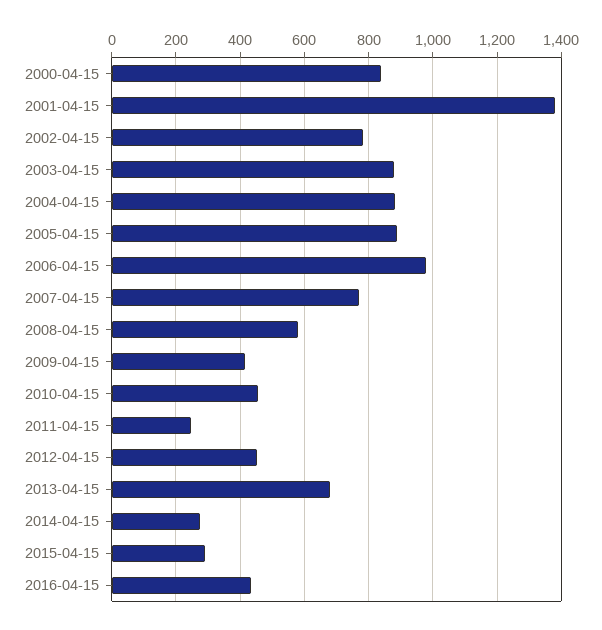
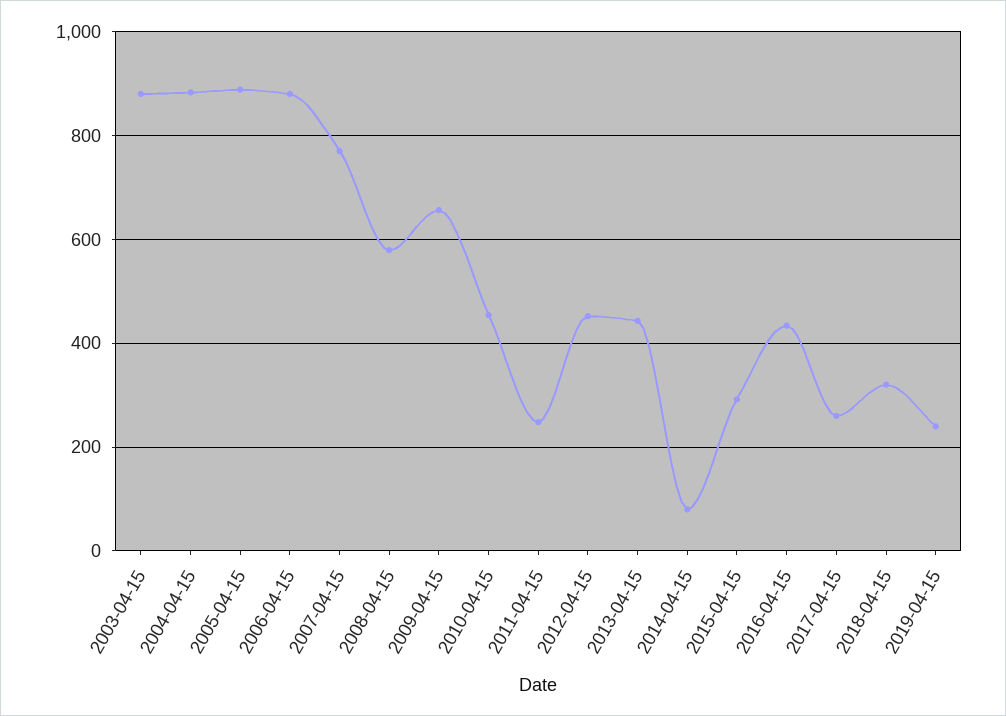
2000-04-15: 840 -> none
2001-04-15: 1380 -> none
2002-04-15: 780 -> none
2006-04-15: 980 -> 880
2009-04-15: 420 -> 660
2013-04-15: 680 -> 440
2014-04-15: 280 -> 80
2017-04-15: none -> 260
2018-04-15: none -> 320
2019-04-15: none -> 240

